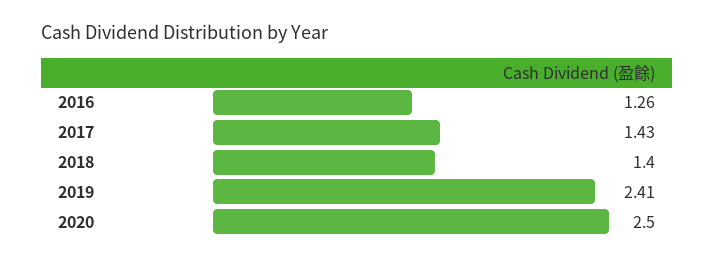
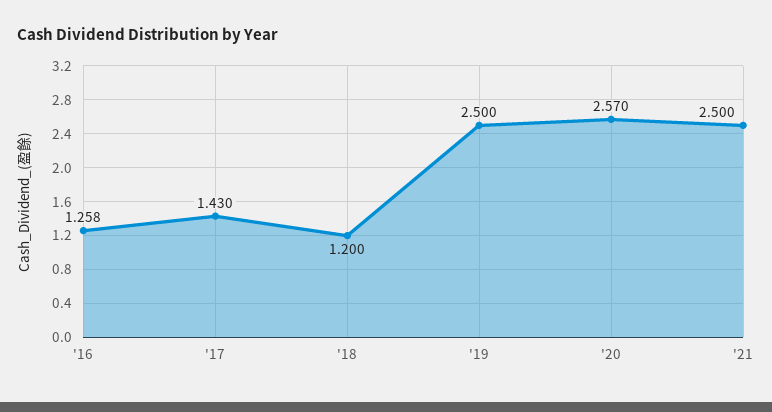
2018: 1.4 -> 1.2
2019: 2.41 -> 2.5
2020: 2.5 -> 2.57
'21: none -> 2.5

